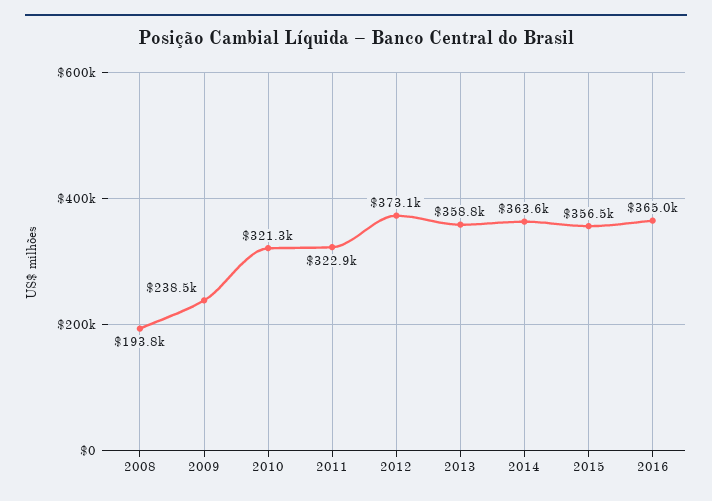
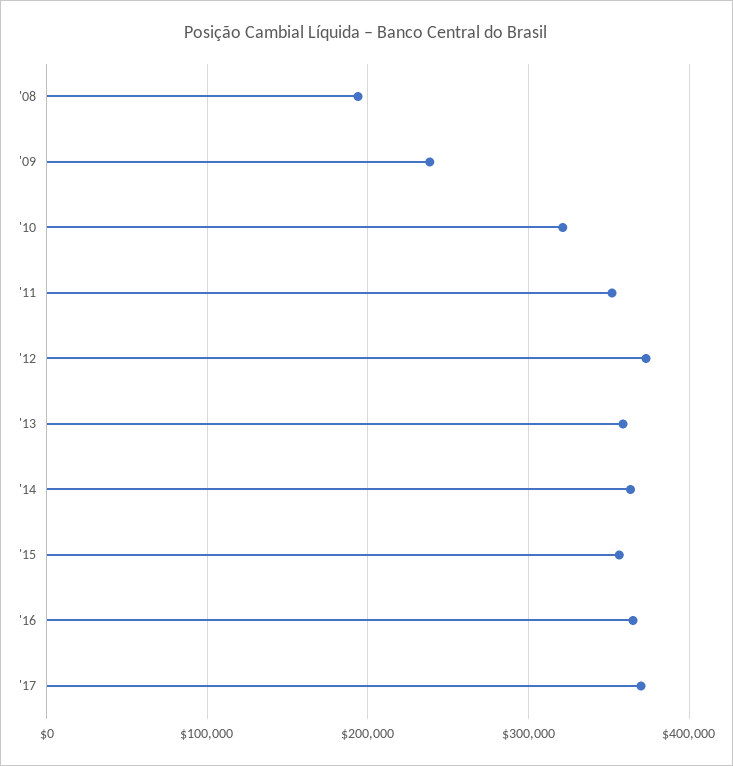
2011: 322900 -> 350000
'17: none -> 370000

